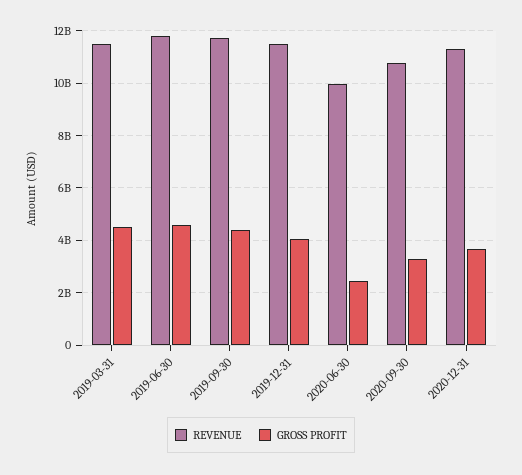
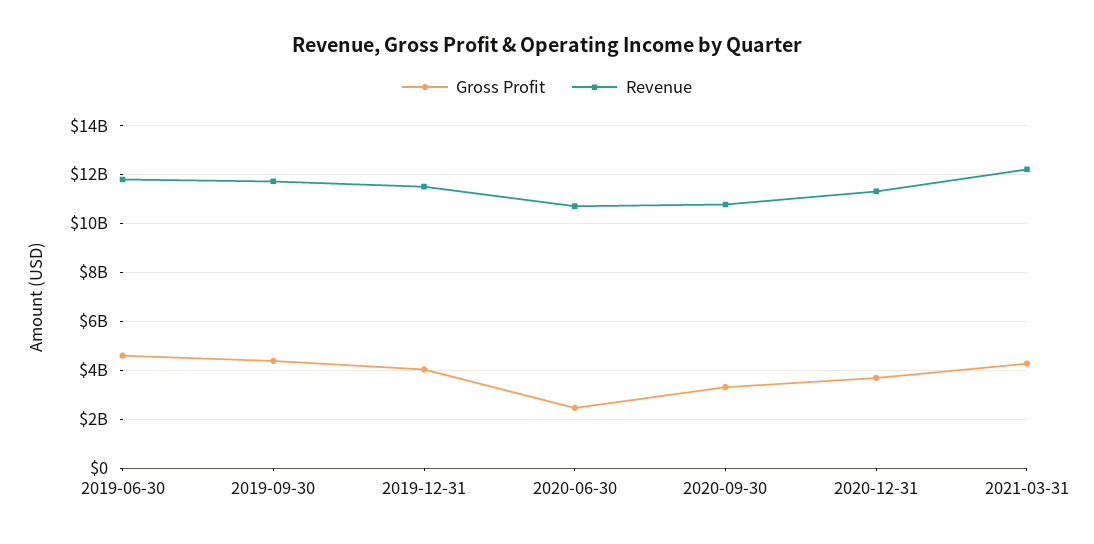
REVENUE, 2019-03-31: 11500000000 -> none
GROSS PROFIT, 2019-03-31: 4500000000 -> none
REVENUE, 2020-06-30: 10000000000 -> 10750000000
GROSS PROFIT, 2021-03-31: none -> 4250000000
REVENUE, 2021-03-31: none -> 12250000000

